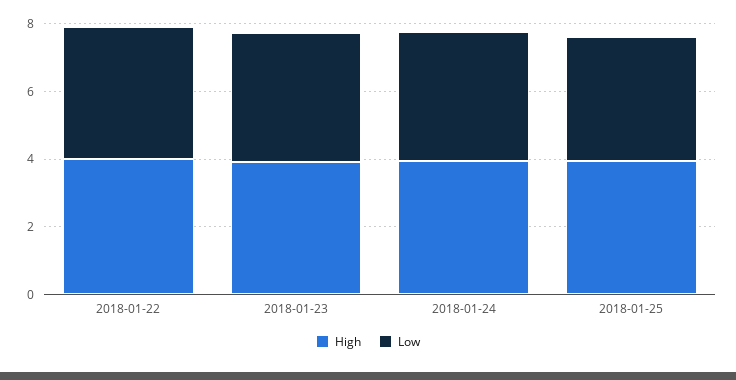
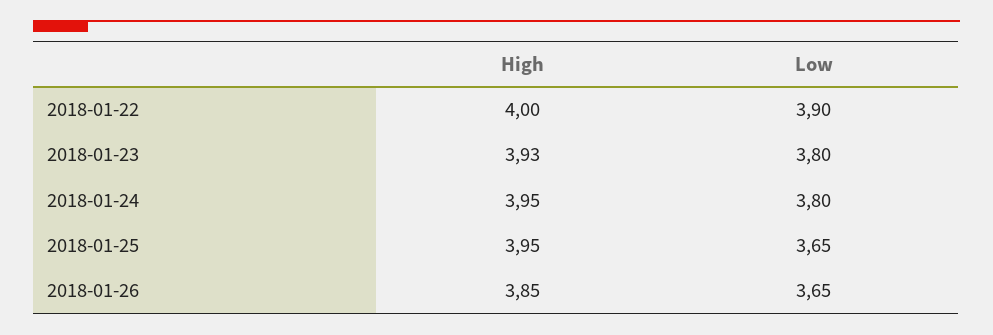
High, 2018-01-26: none -> 3.85
Low, 2018-01-26: none -> 3.65

